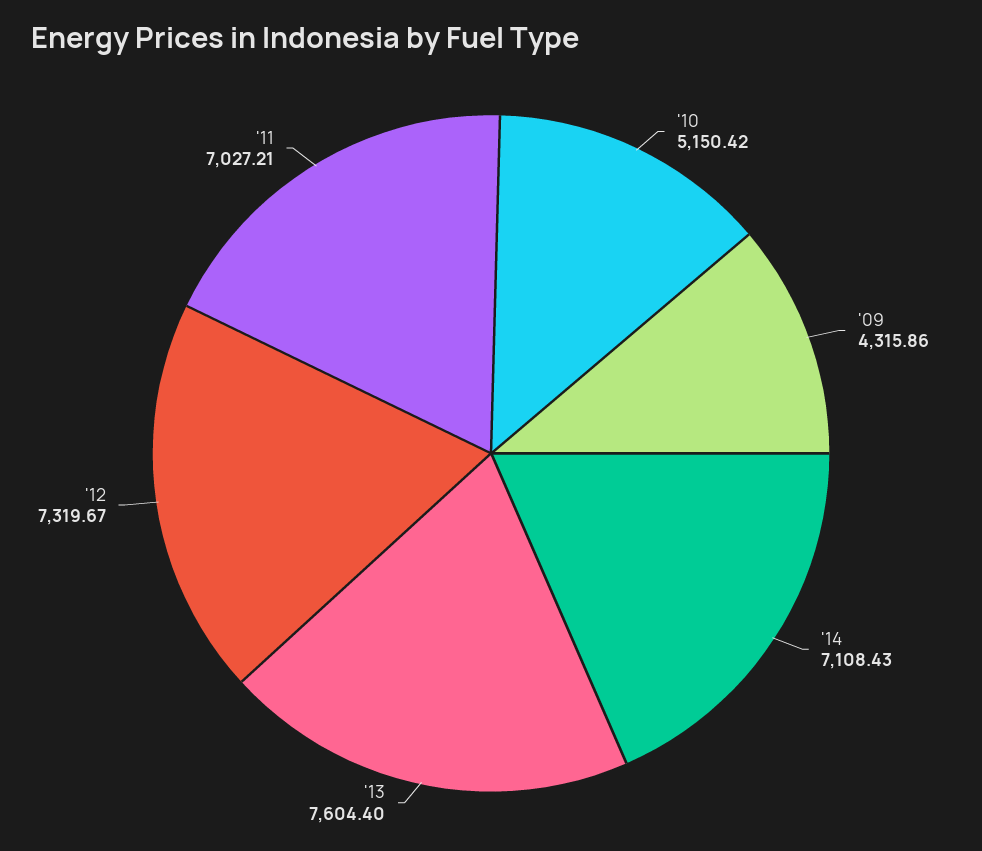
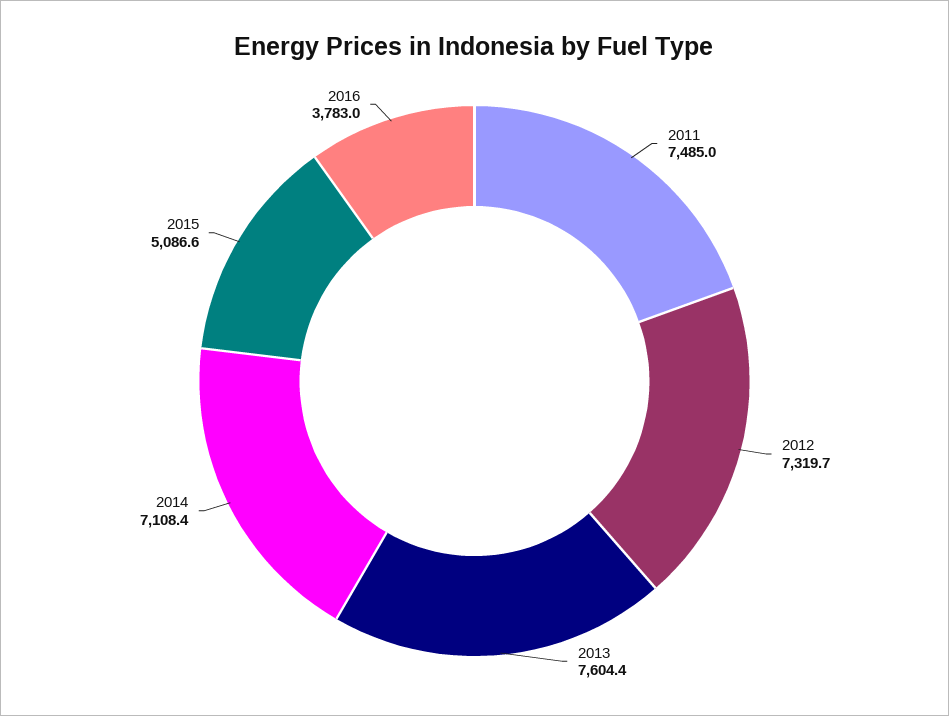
'10: 5150.42 -> none
'09: 4315.86 -> none
'11: 7027.21 -> 7485
2015: none -> 5086.6
2016: none -> 3783

